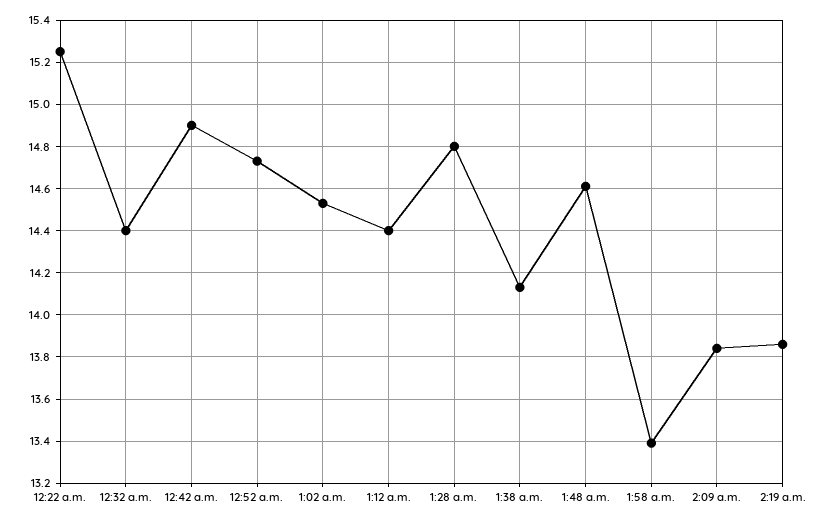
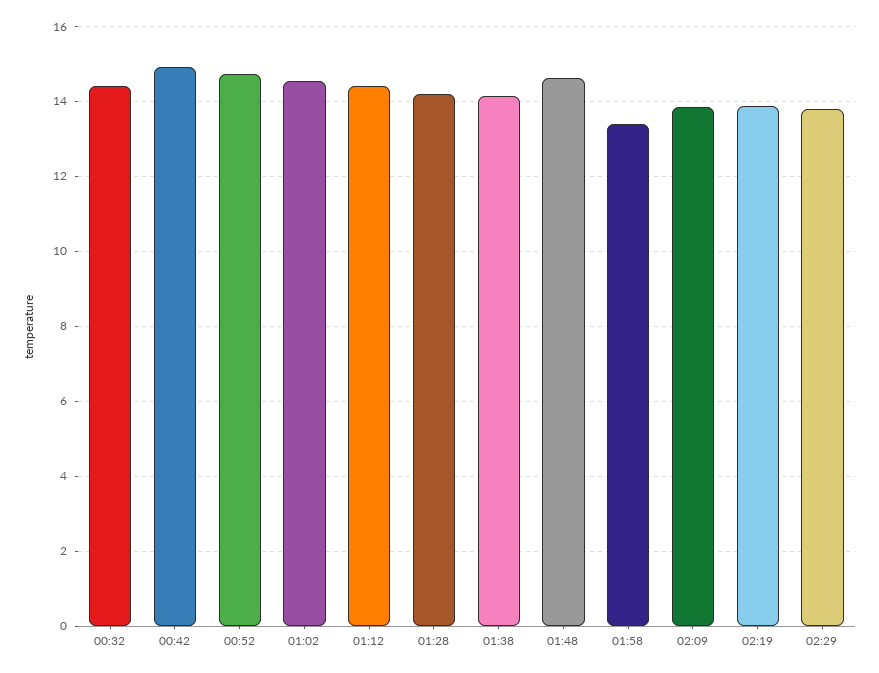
12:22 a.m.: 15.25 -> none
1:28 a.m.: 14.8 -> 14.2
02:29: none -> 13.8

